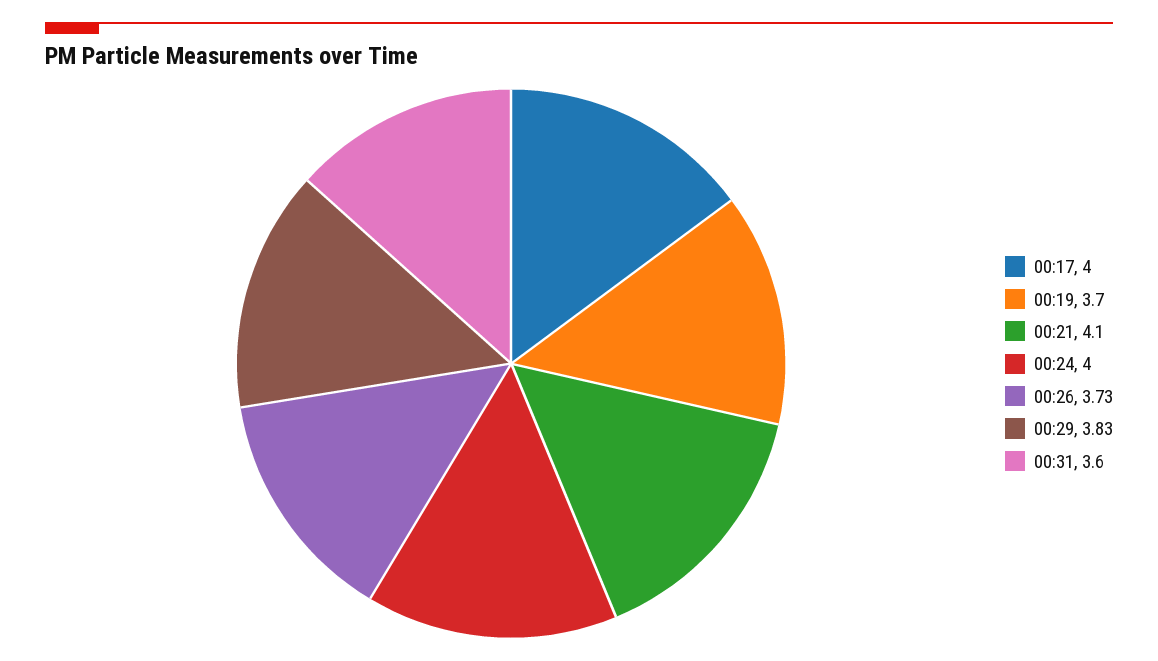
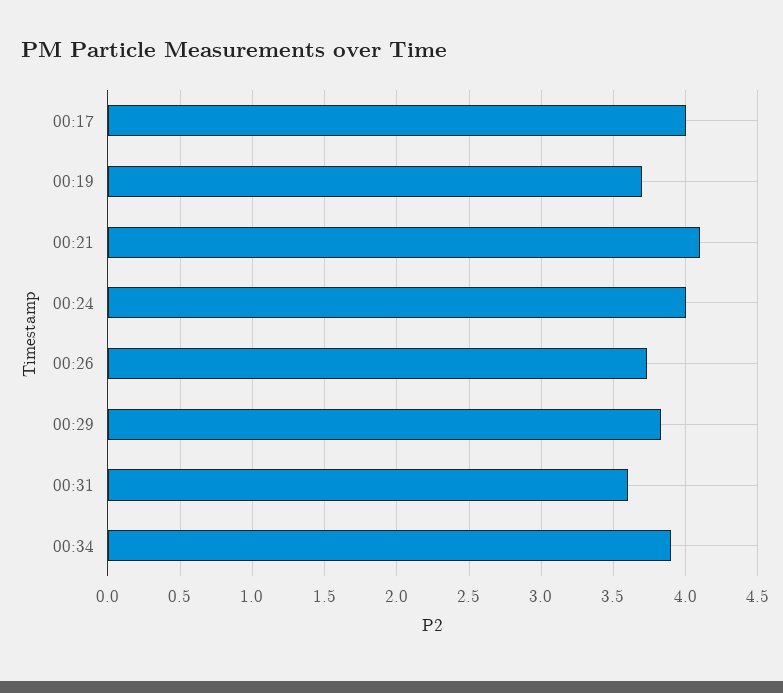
00:34: none -> 3.9

